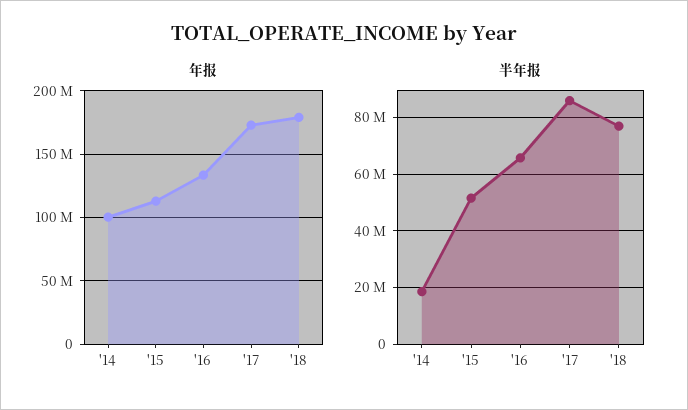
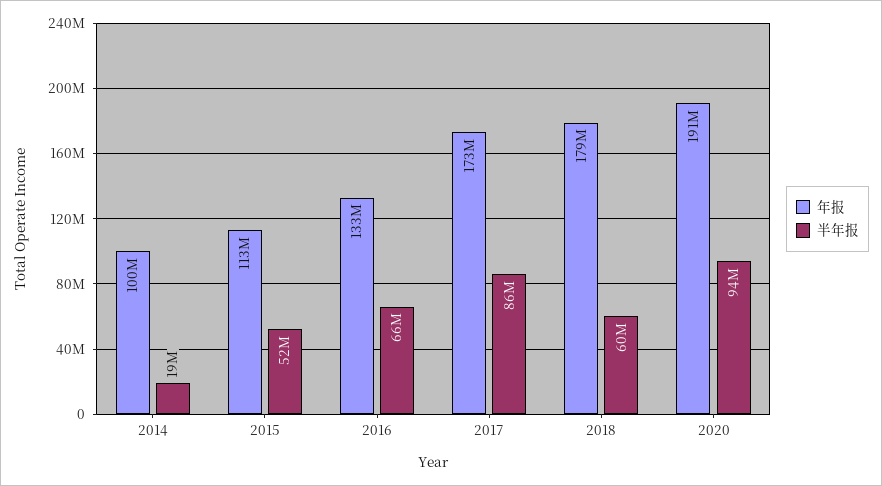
半年报, '18: 77500000 -> 60000000
年报, 2020: none -> 191000000
半年报, 2020: none -> 94000000

